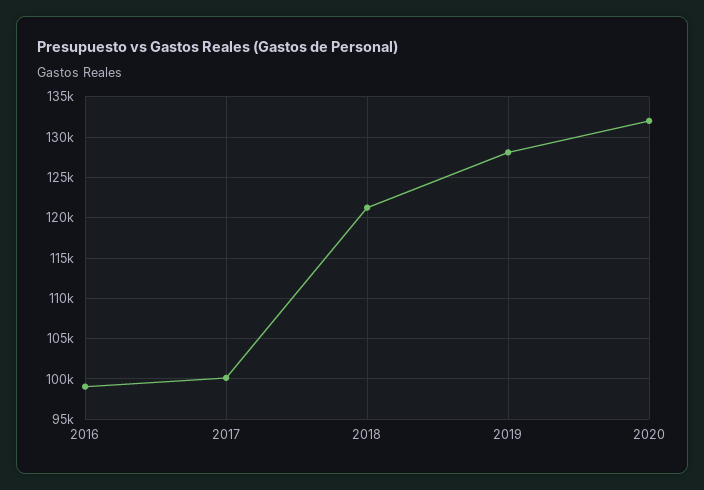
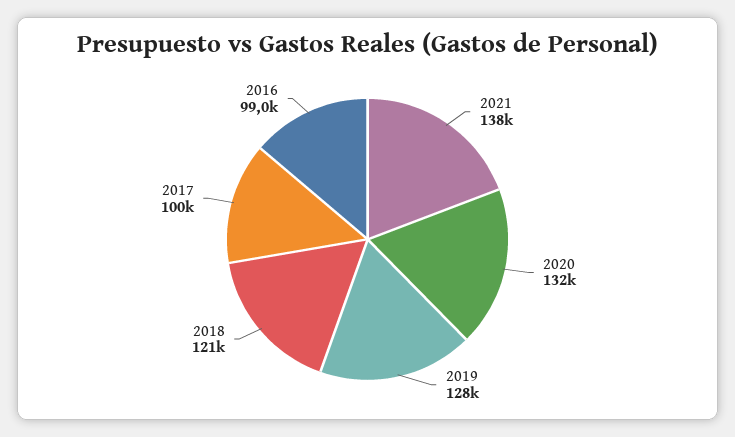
2021: none -> 138000

